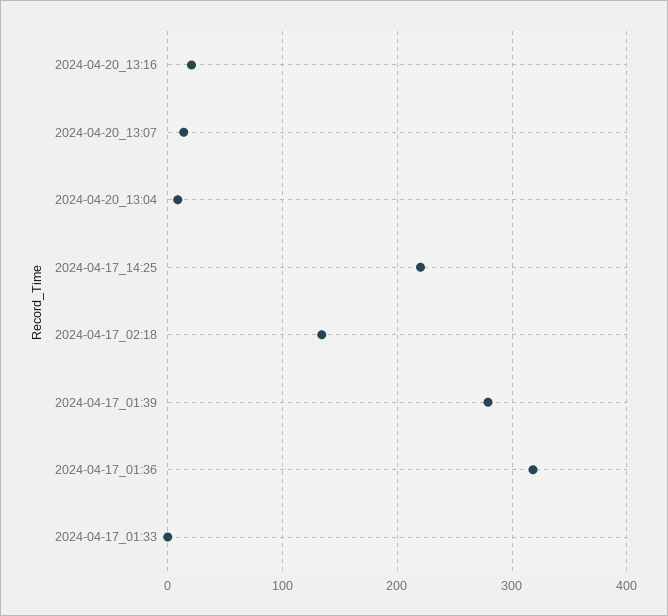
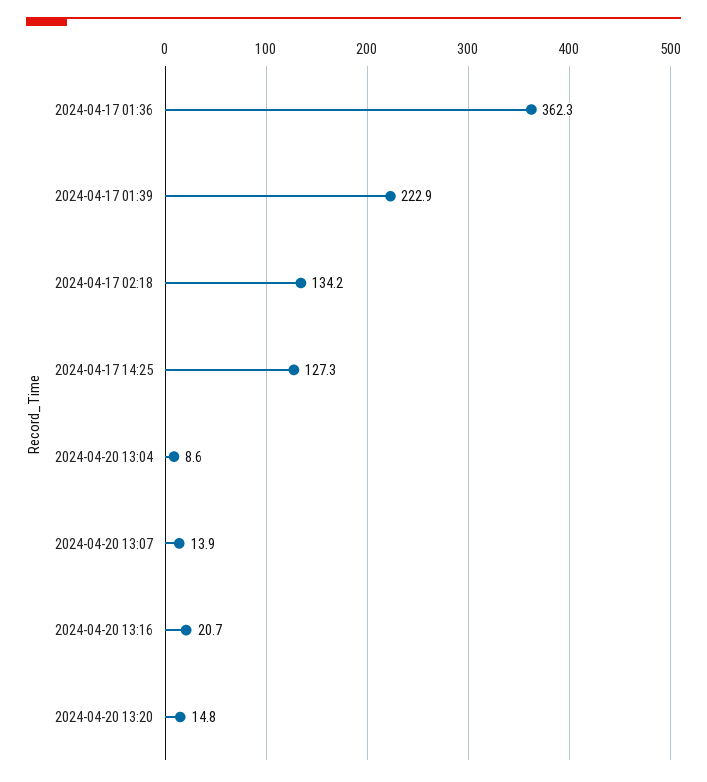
2024-04-17_14:25: 220 -> 127.3
2024-04-17_01:39: 280 -> 222.9
2024-04-17_01:36: 320 -> 362.3
2024-04-17_01:33: 0 -> none
2024-04-20 13:20: none -> 14.8

